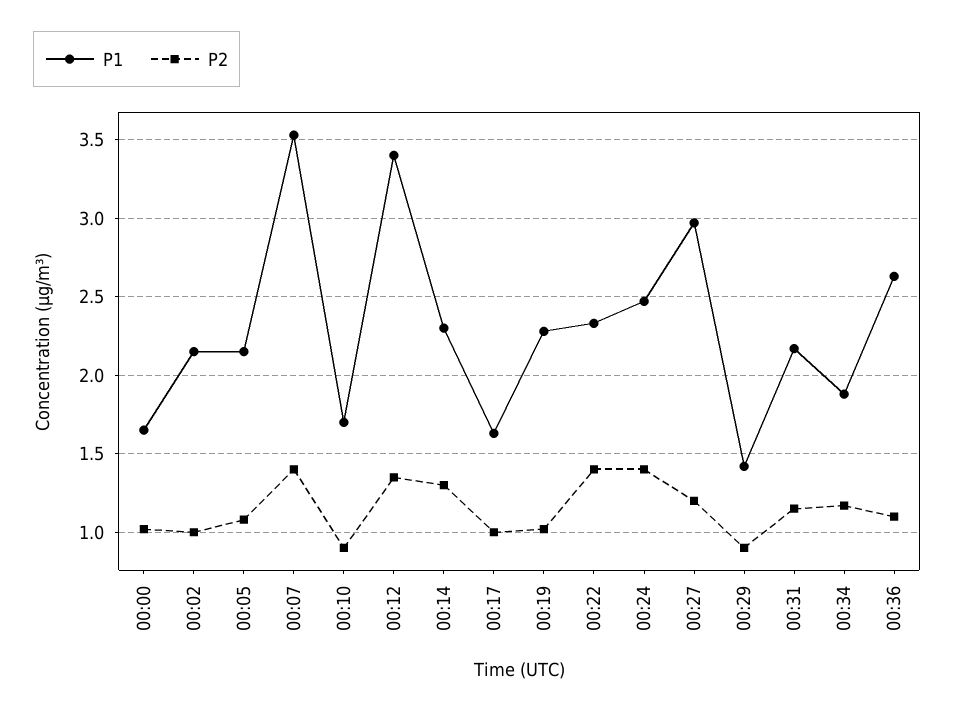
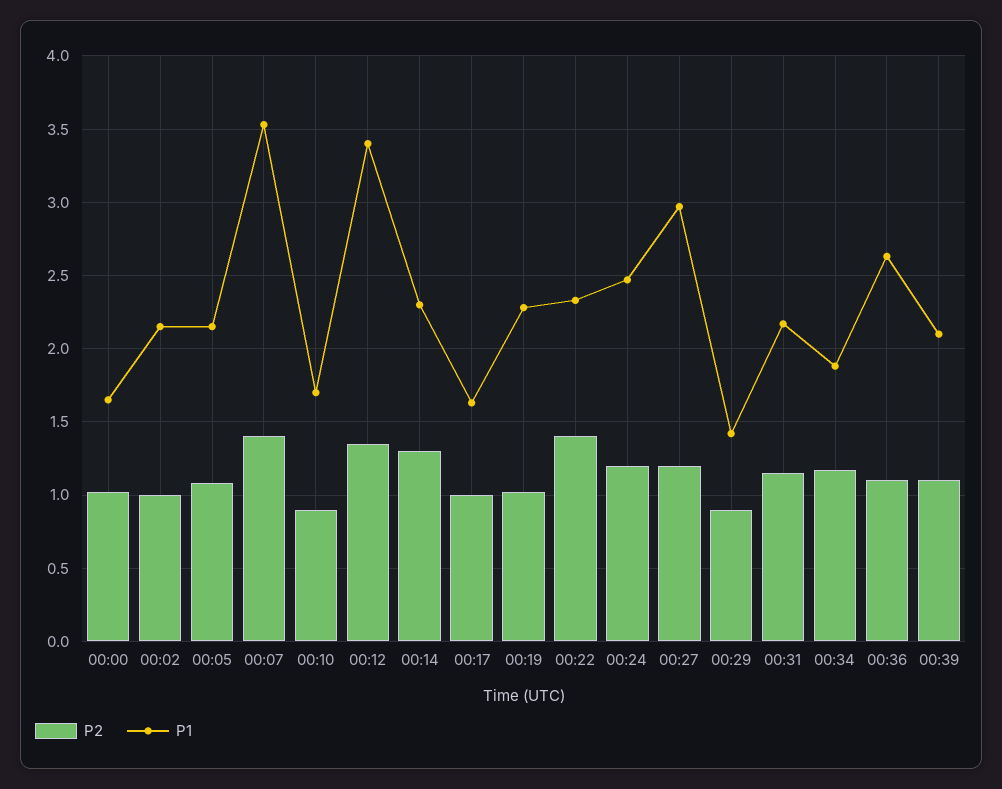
P2, 00:24: 1.4 -> 1.2
P2, 00:39: none -> 1.1
P1, 00:39: none -> 2.1

